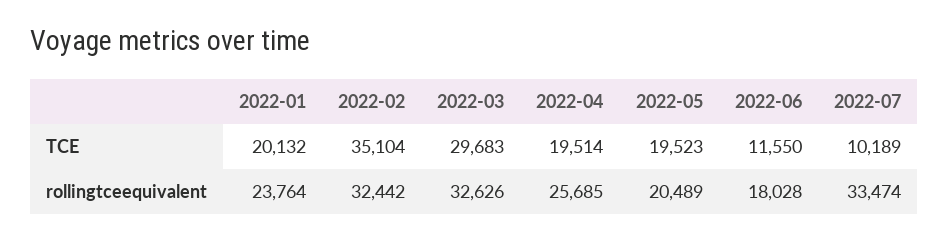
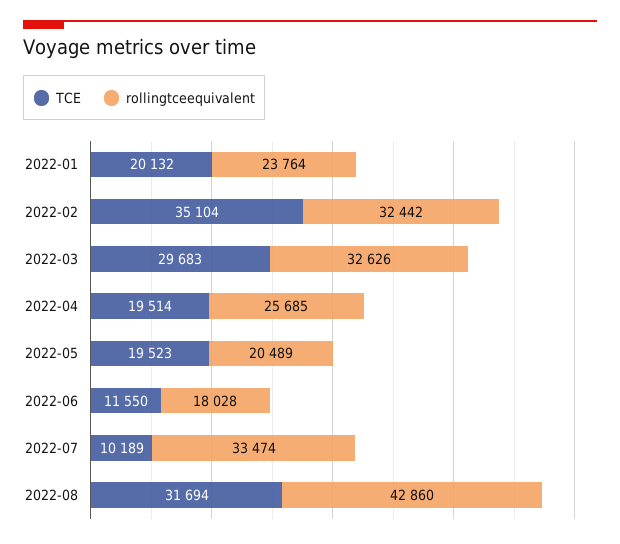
TCE, 2022-08: none -> 31694
rollingtceequivalent, 2022-08: none -> 42860

